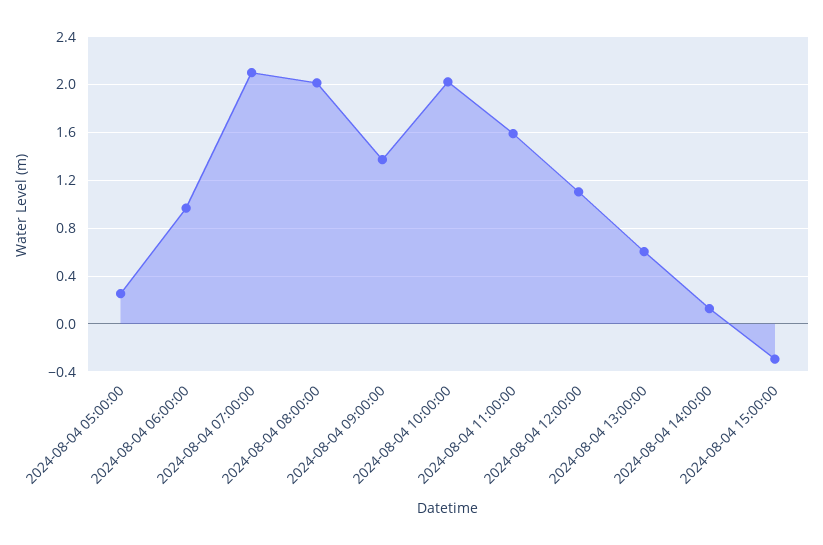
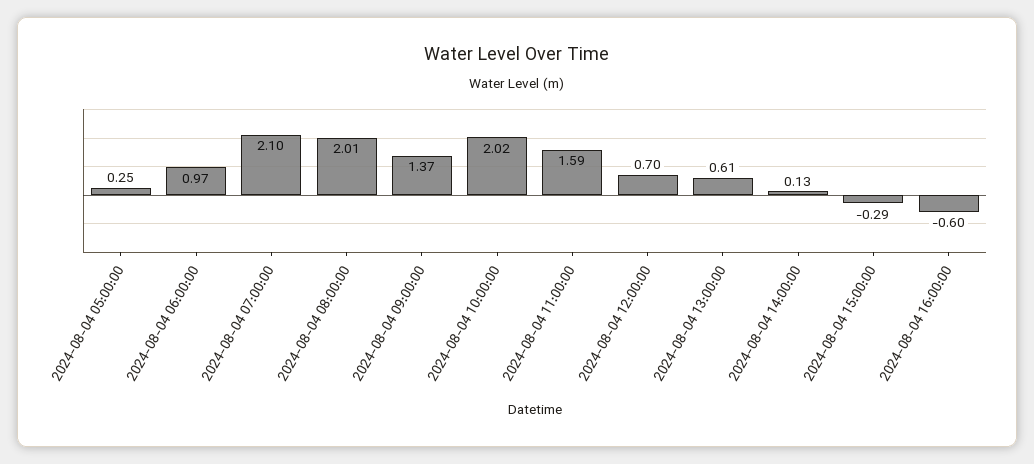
2024-08-04 12:00:00: 1.1 -> 0.7
2024-08-04 16:00:00: none -> -0.6

